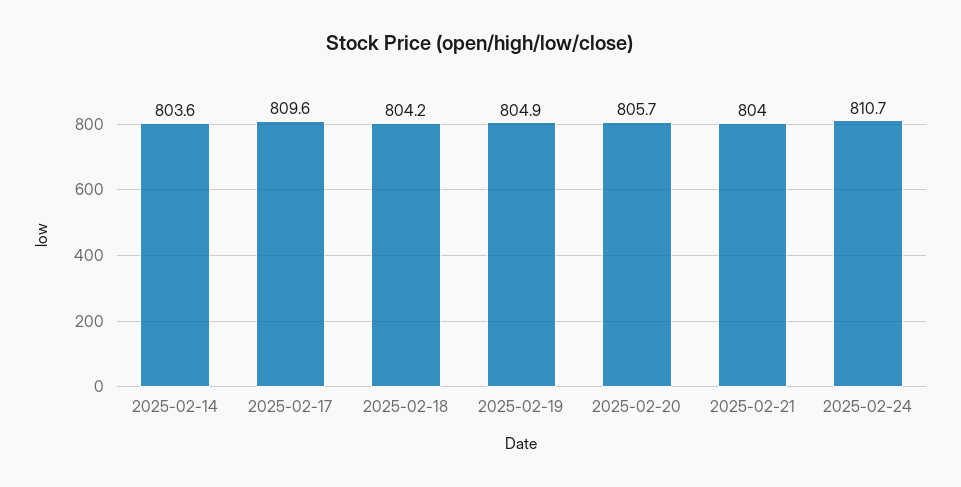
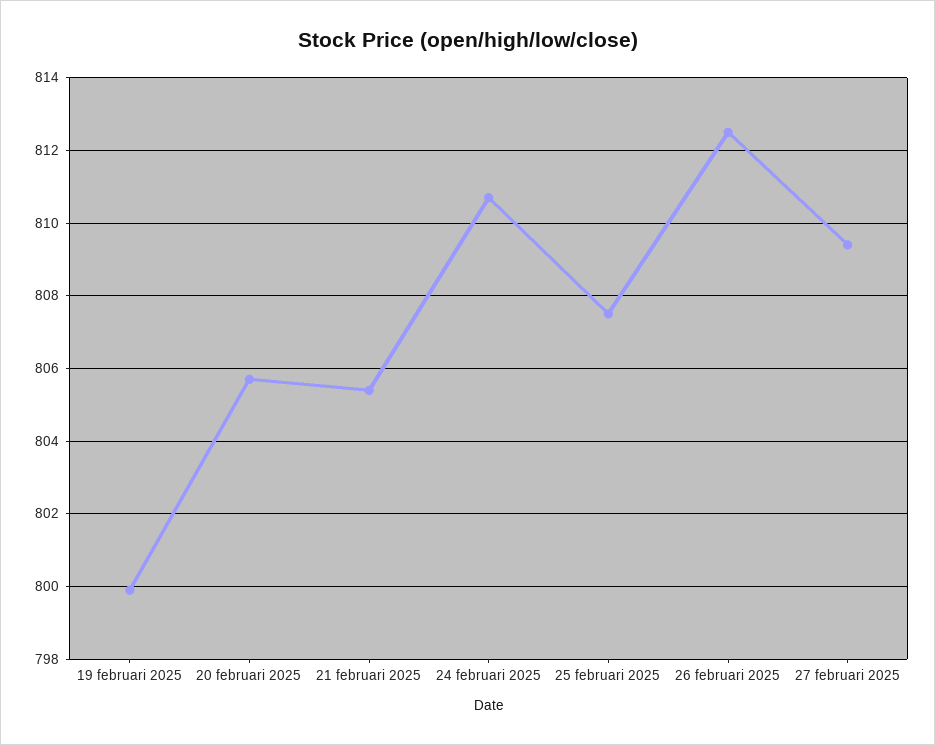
2025-02-14: 803.6 -> none
2025-02-17: 809.6 -> none
2025-02-18: 804.2 -> none
2025-02-19: 804.9 -> 800
2025-02-21: 804 -> 805.5
25 februari 2025: none -> 807.5
26 februari 2025: none -> 812.5
27 februari 2025: none -> 809.5

